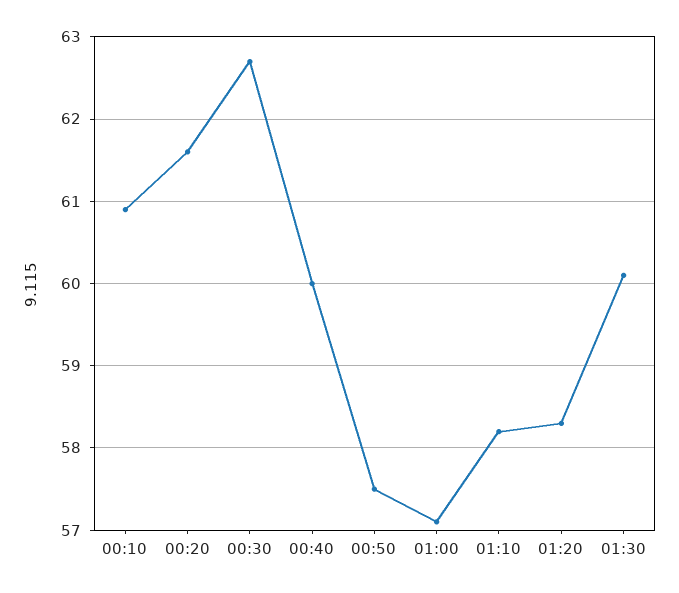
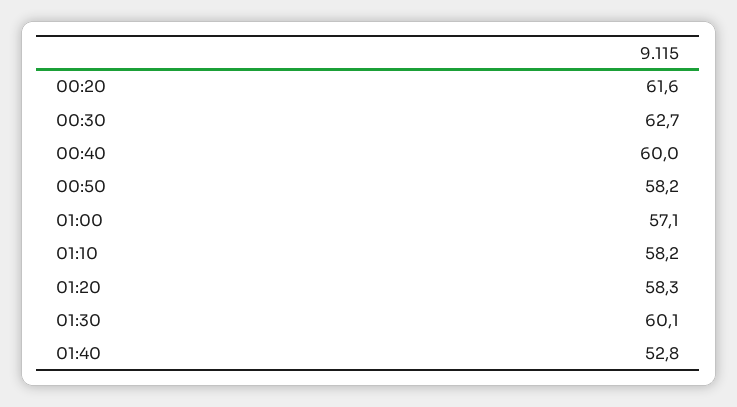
00:10: 60.9 -> none
00:50: 57.5 -> 58.2
01:40: none -> 52.8

